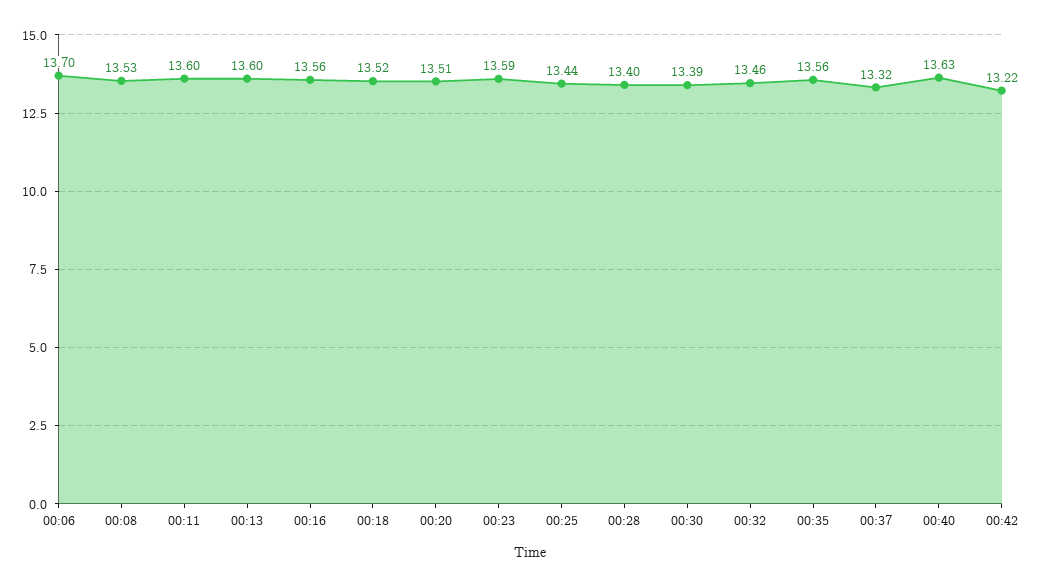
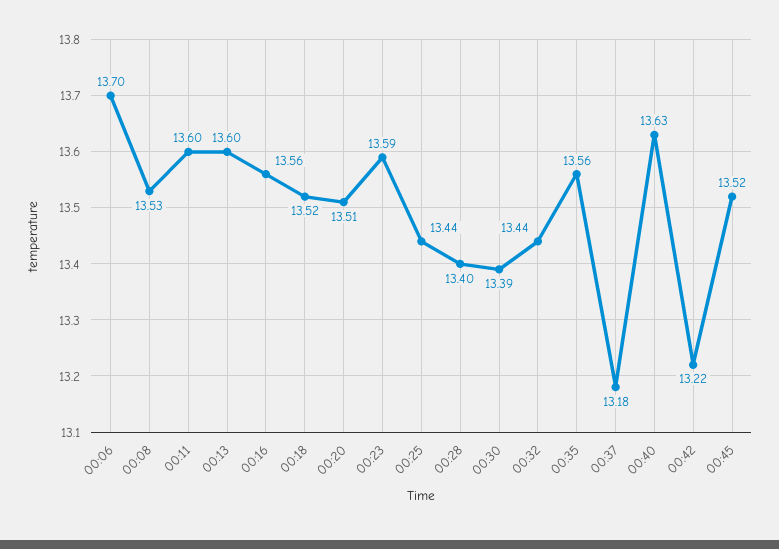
00:32: 13.46 -> 13.44
00:37: 13.32 -> 13.18
00:45: none -> 13.52

